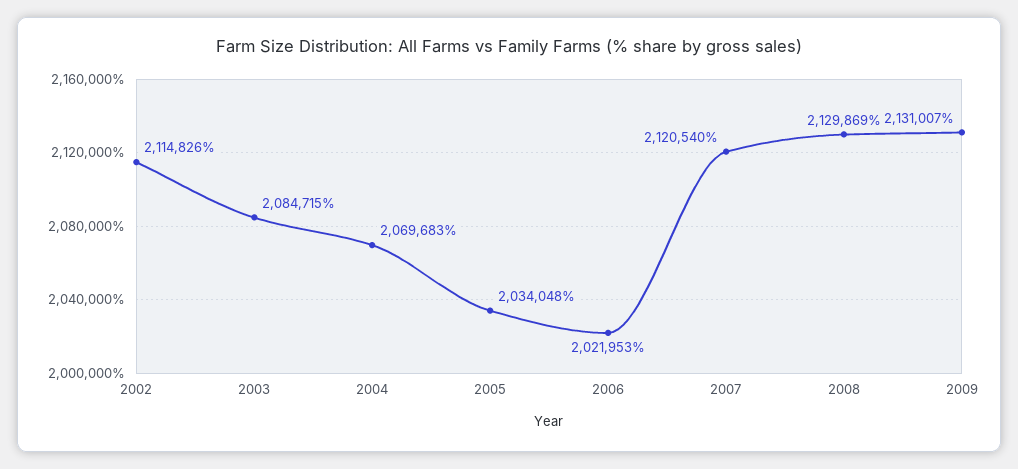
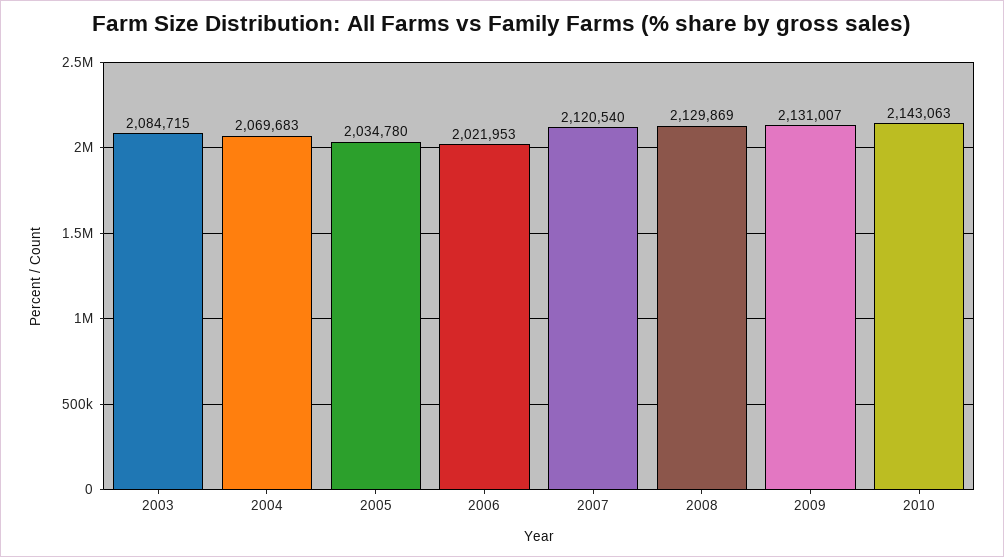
2002: 2114826 -> none
2005: 2034048 -> 2034780
2010: none -> 2143063

